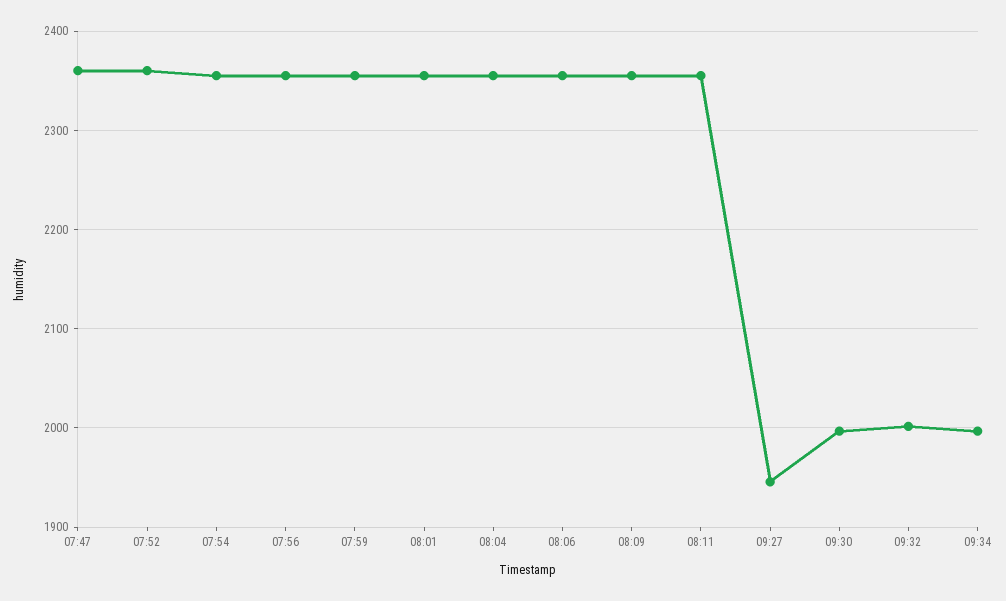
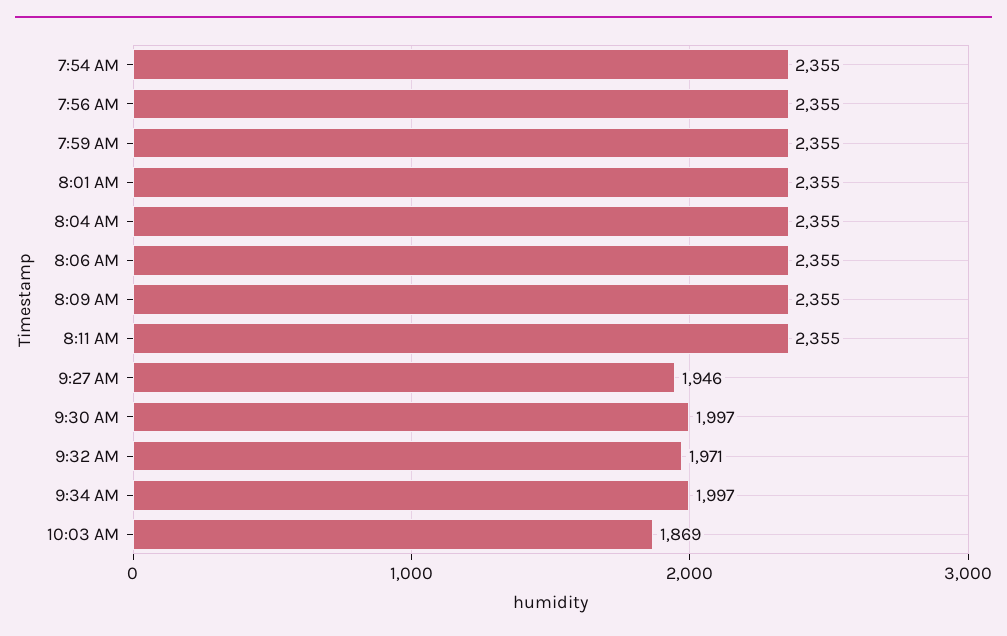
07:47: 2360 -> none
07:52: 2360 -> none
09:32: 2000 -> 1971
10:03 AM: none -> 1869

